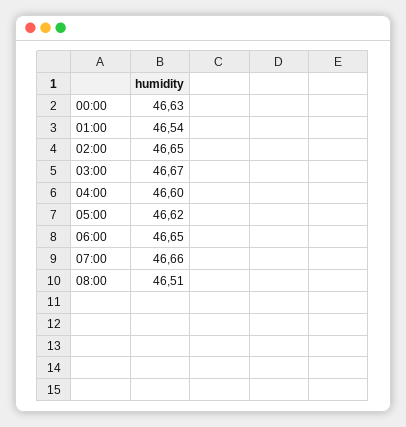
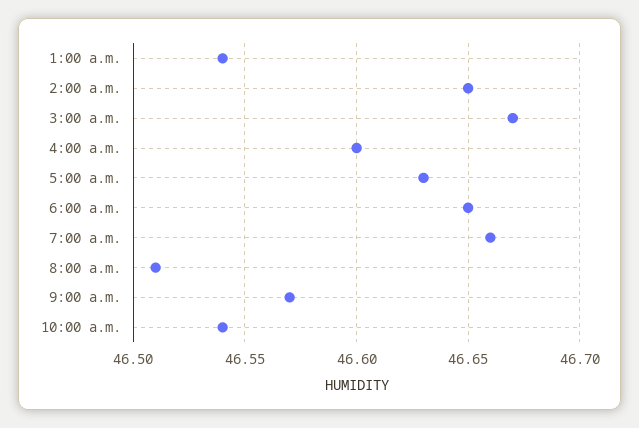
00:00: 46.63 -> none
05:00: 46.62 -> 46.63
9:00 a.m.: none -> 46.57
10:00 a.m.: none -> 46.54

